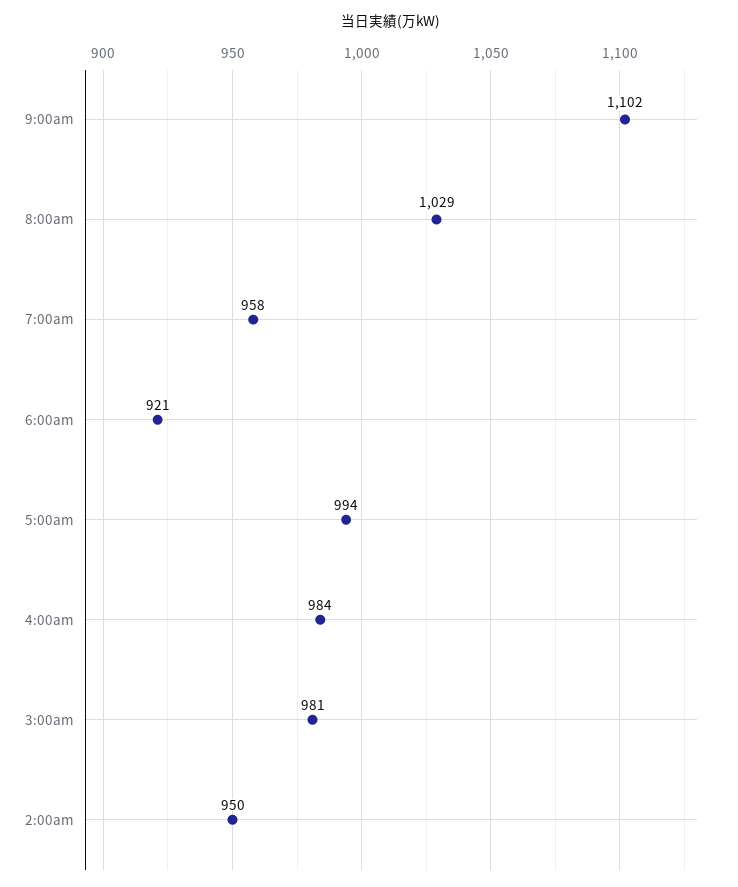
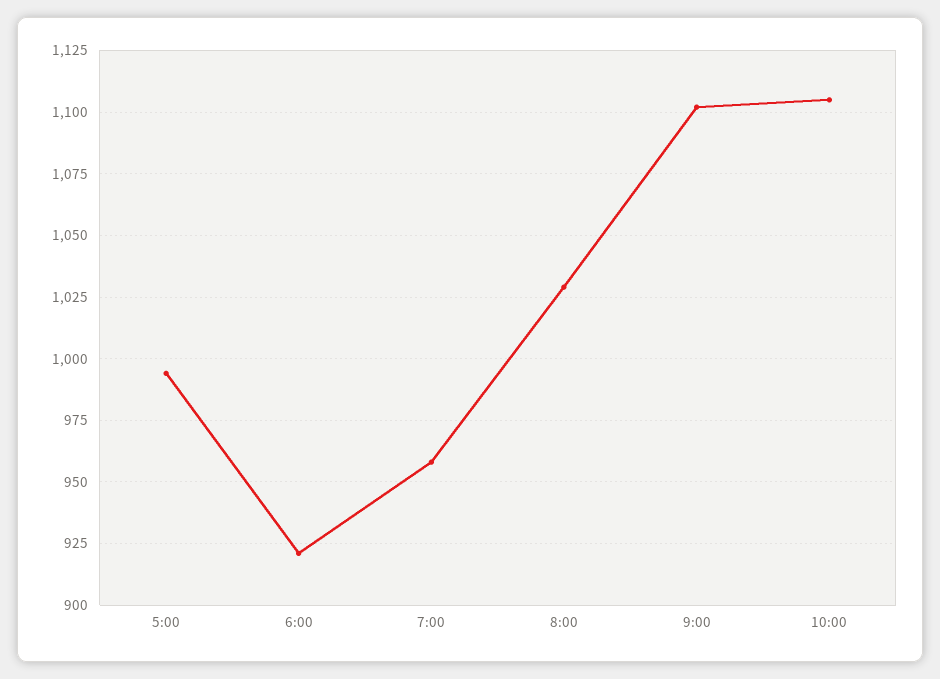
4:00am: 984 -> none
3:00am: 981 -> none
2:00am: 950 -> none
10:00: none -> 1105

